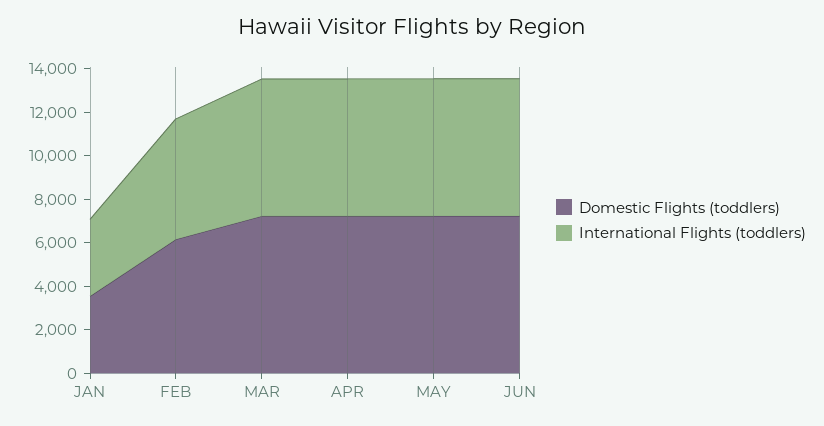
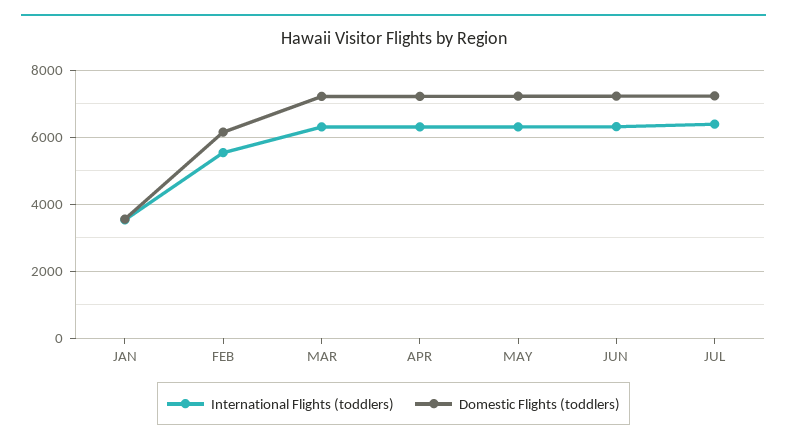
International Flights (toddlers), JUL: none -> 6400
Domestic Flights (toddlers), JUL: none -> 7200

